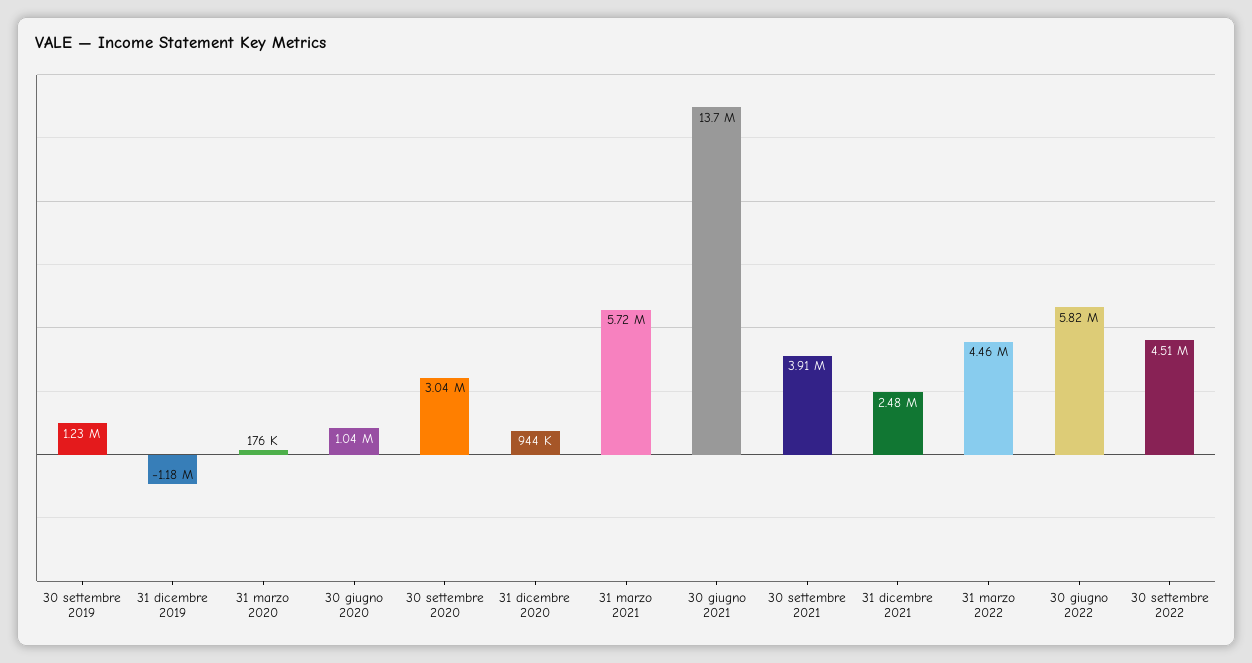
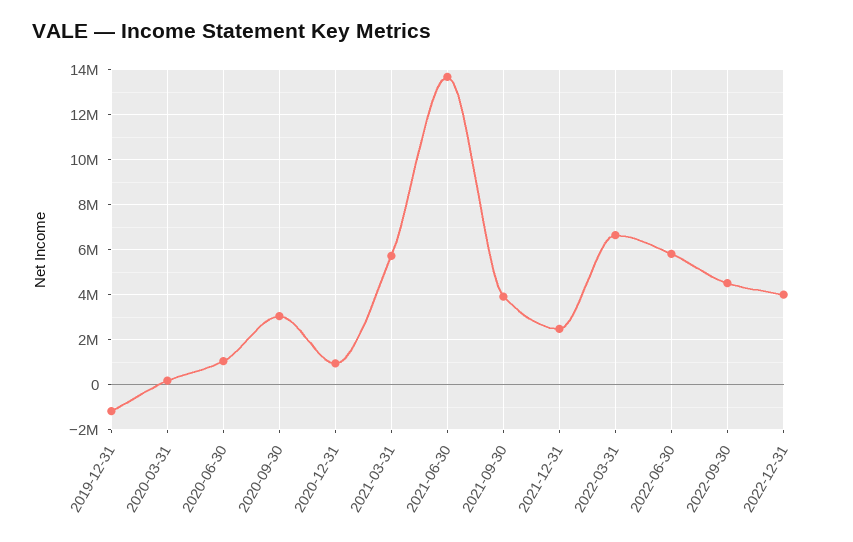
30 settembre 2019: 1230000 -> none
31 marzo 2022: 4460000 -> 6500000
2022-12-31: none -> 4000000

